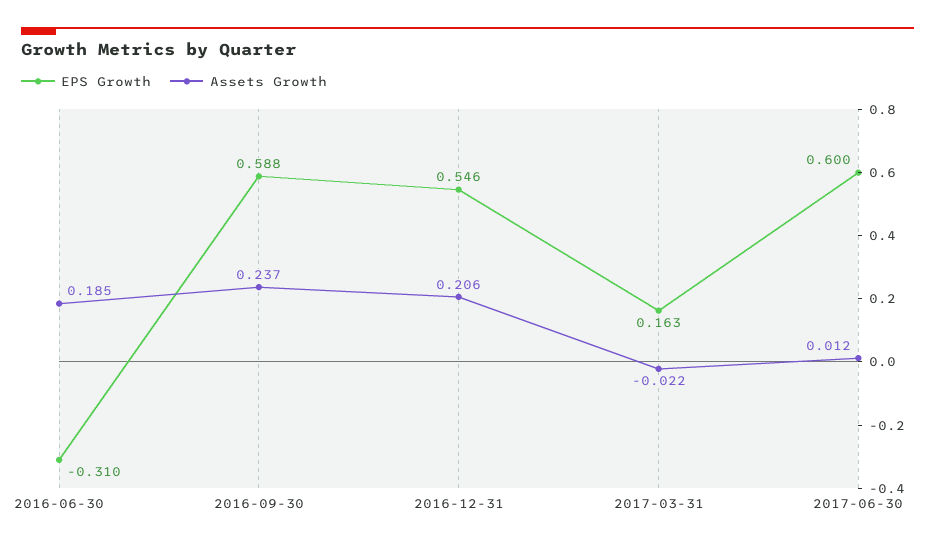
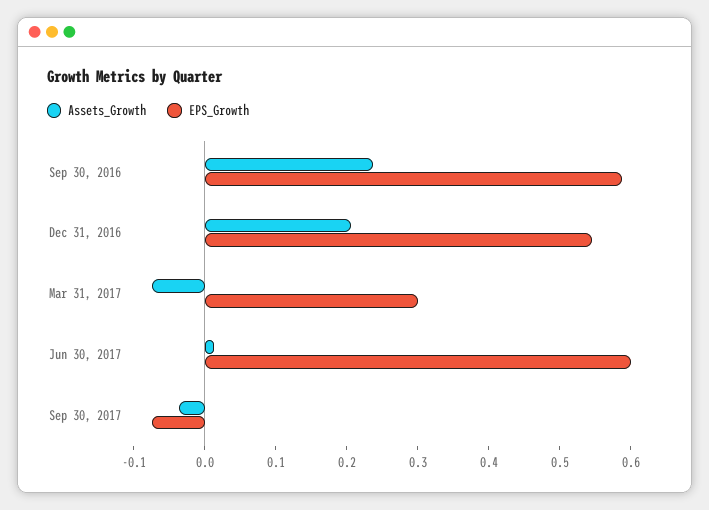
EPS Growth, 2016-06-30: -0.31 -> none
Assets Growth, 2016-06-30: 0.185 -> none
EPS Growth, 2017-03-31: 0.163 -> 0.3
Assets Growth, 2017-03-31: -0.022 -> -0.08
Assets Growth, Sep 30, 2017: none -> -0.04
EPS Growth, Sep 30, 2017: none -> -0.08

